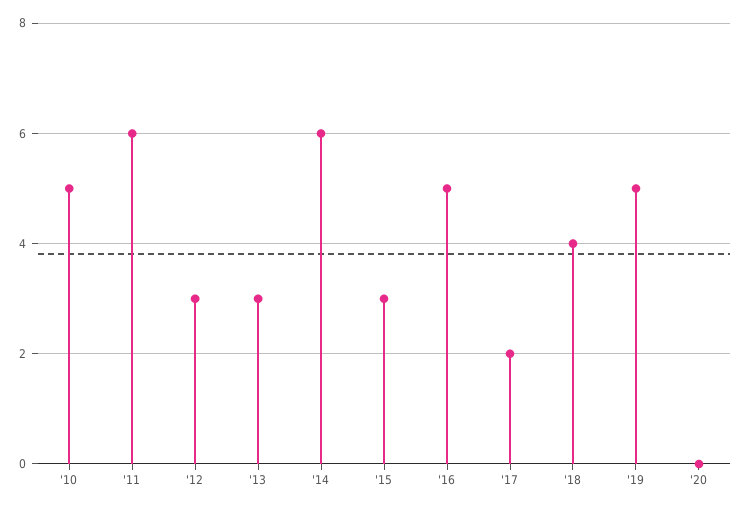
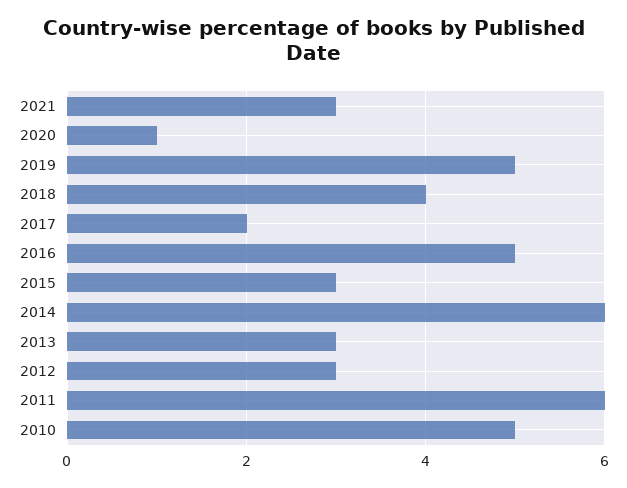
'20: 0 -> 1
2021: none -> 3

